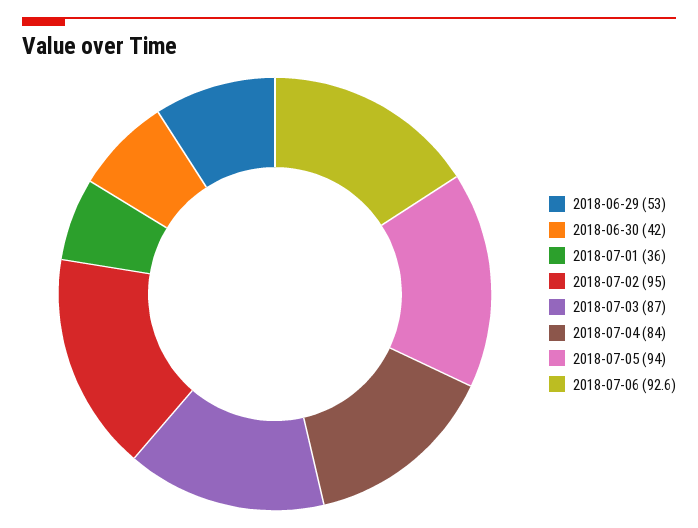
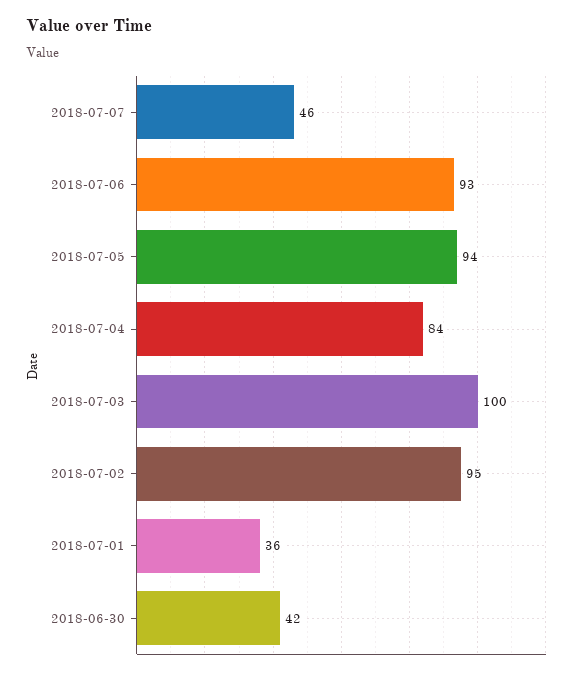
2018-06-29: 53 -> none
2018-07-03: 87 -> 100
2018-07-07: none -> 46

